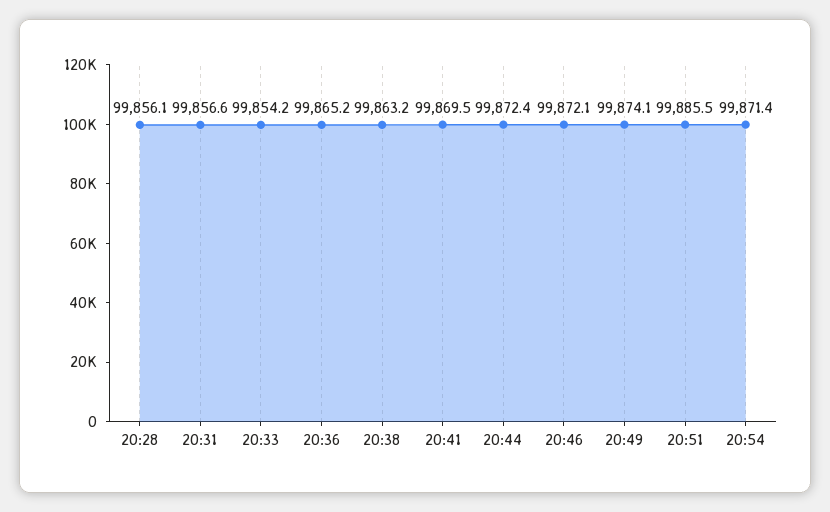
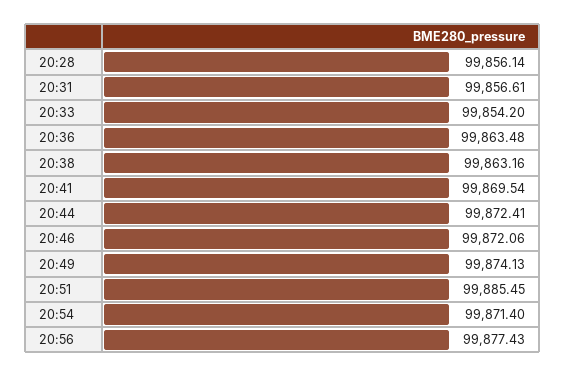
20:36: 99865.2 -> 99863.48
20:56: none -> 99877.43

